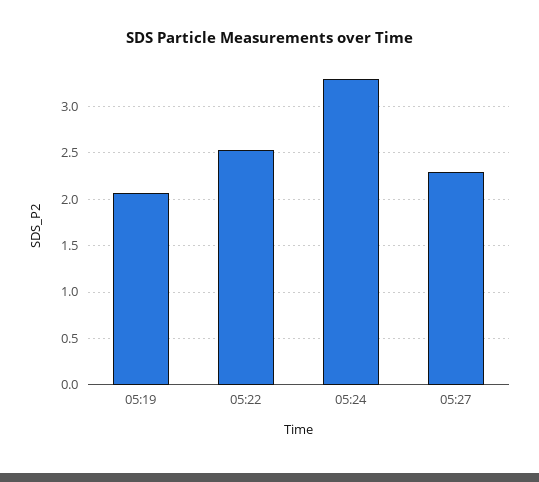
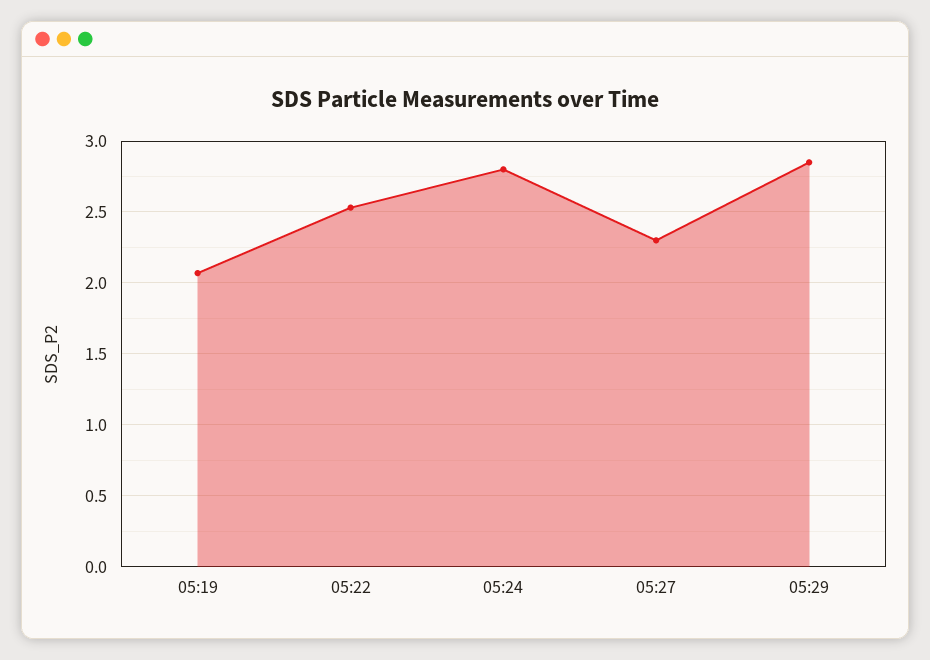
05:24: 3.3 -> 2.8
05:29: none -> 2.85

